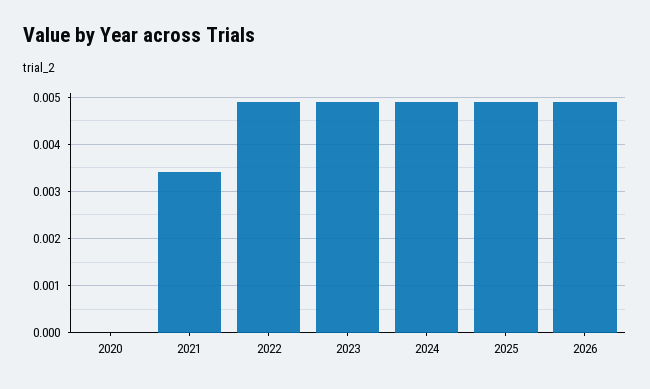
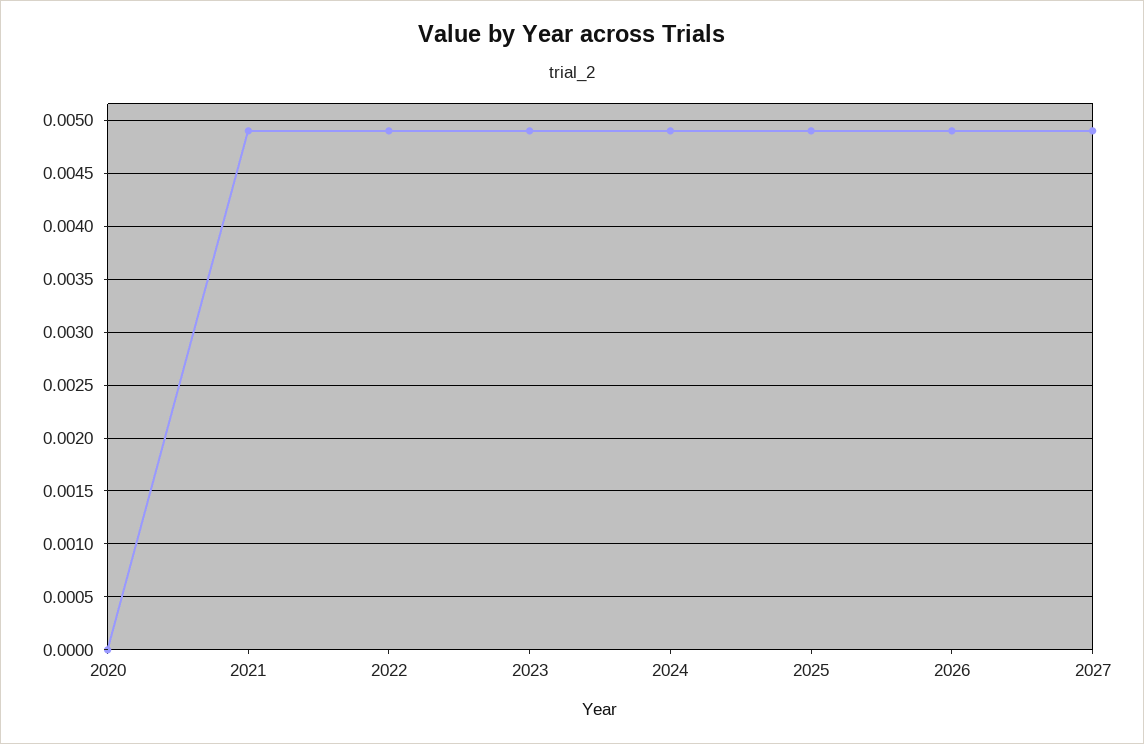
2021: 0.0035 -> 0.0049
2027: none -> 0.0049

